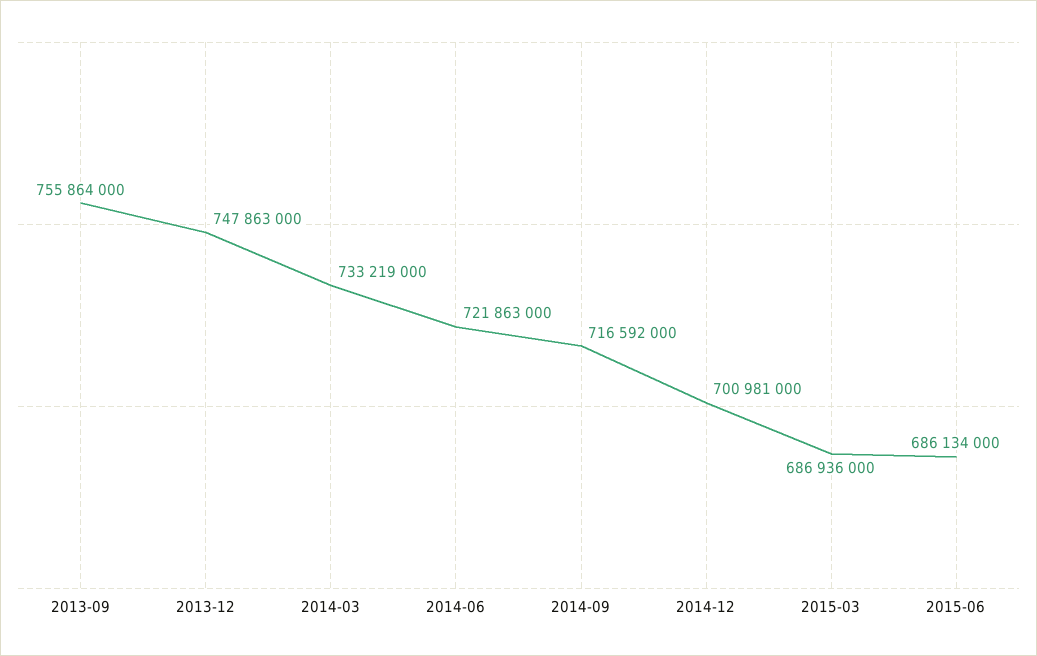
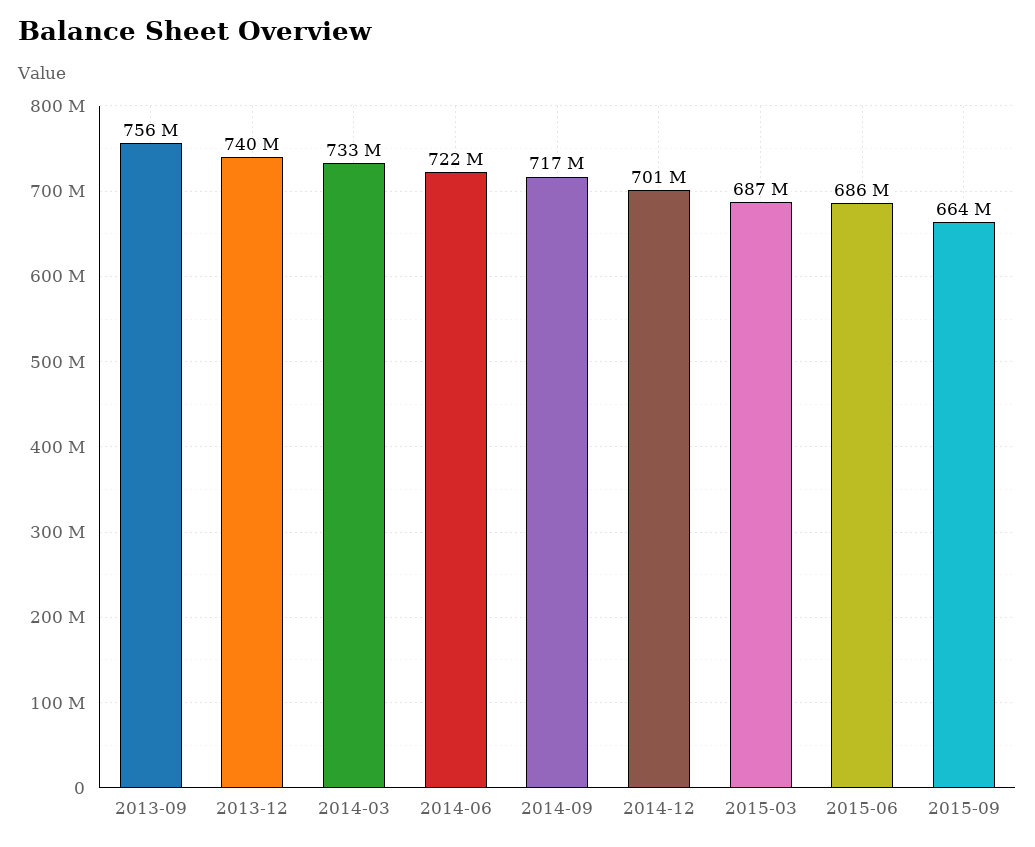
2013-12: 747863000 -> 740000000
2015-09: none -> 664000000

